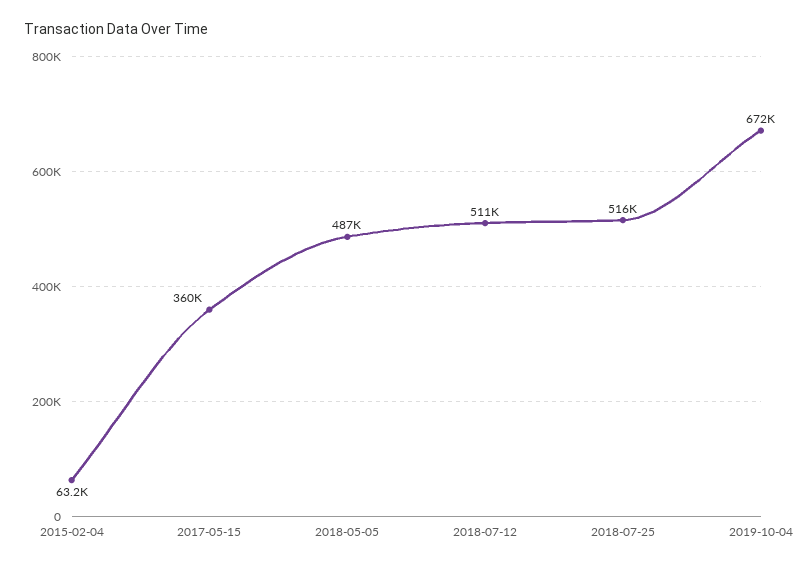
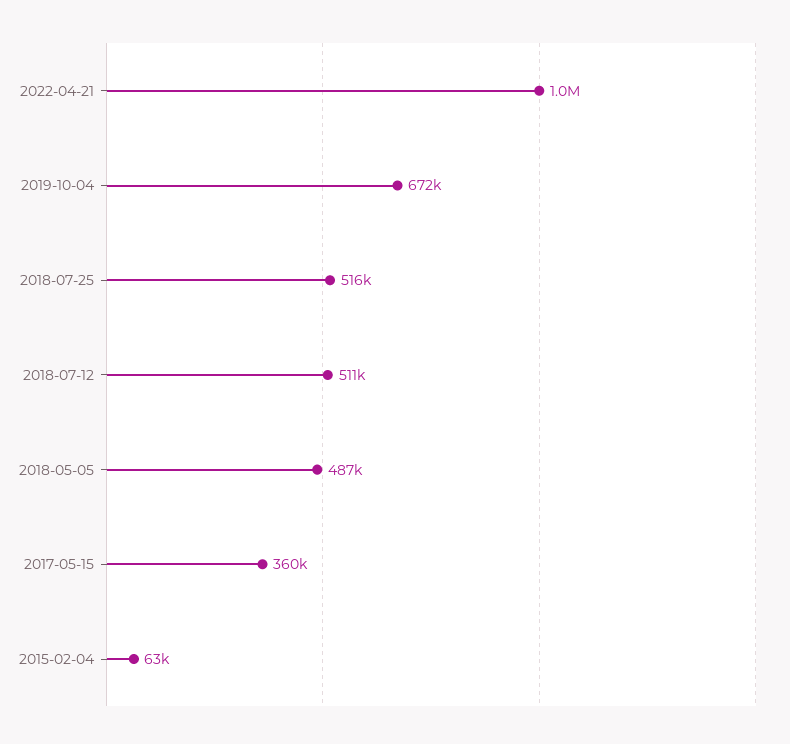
2022-04-21: none -> 1000000

